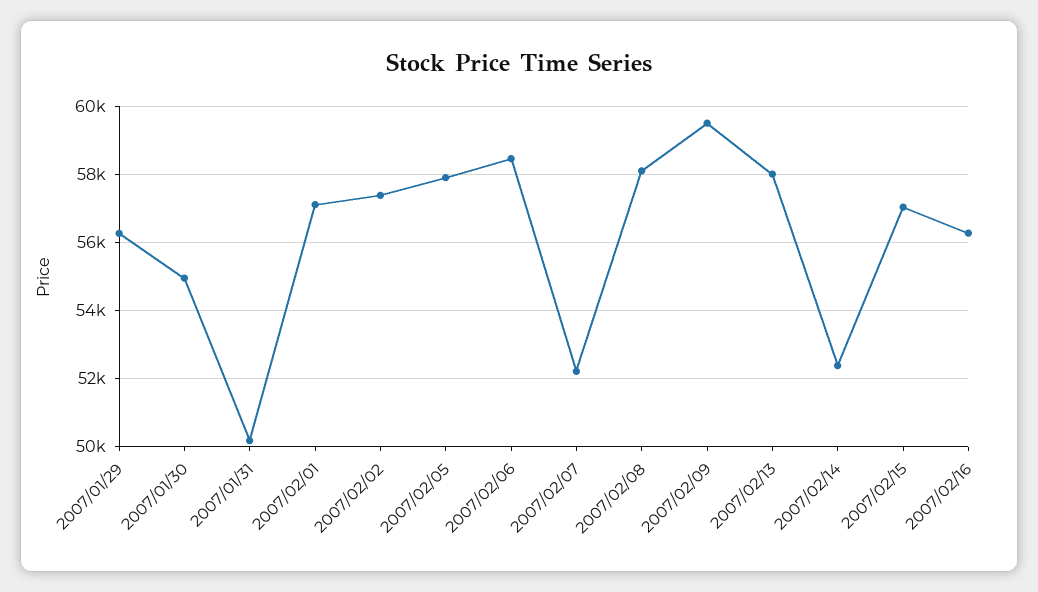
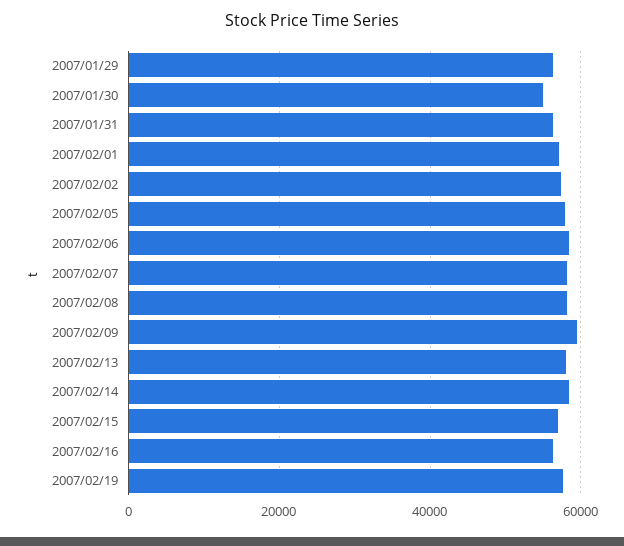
2007/01/31: 50200 -> 56000
2007/02/07: 52200 -> 58000
2007/02/14: 52400 -> 58000
2007/02/19: none -> 58000

